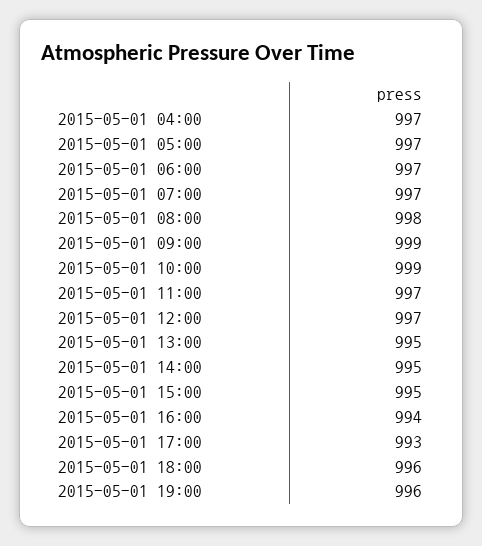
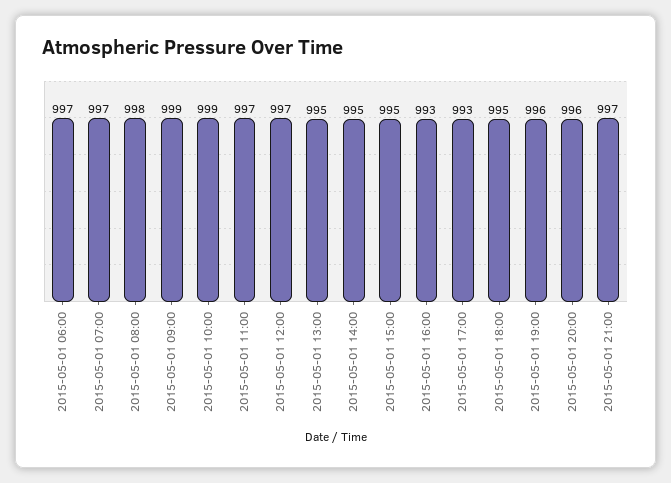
2015-05-01 04:00: 997 -> none
2015-05-01 05:00: 997 -> none
2015-05-01 16:00: 994 -> 993
2015-05-01 18:00: 996 -> 995
2015-05-01 20:00: none -> 996
2015-05-01 21:00: none -> 997

